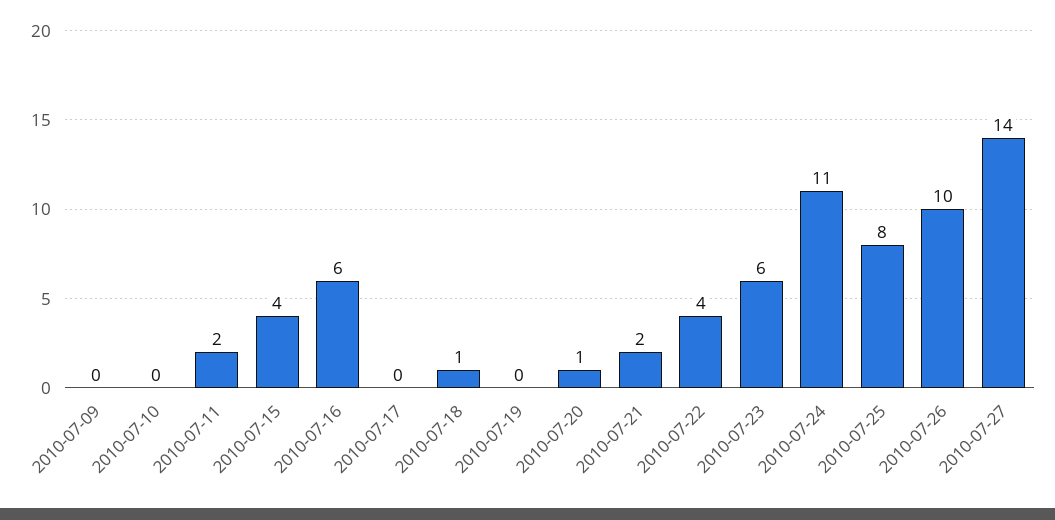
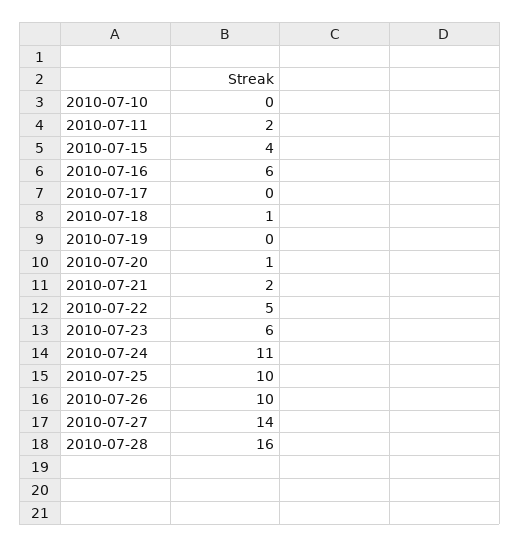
2010-07-09: 0 -> none
2010-07-22: 4 -> 5
2010-07-25: 8 -> 10
2010-07-28: none -> 16

